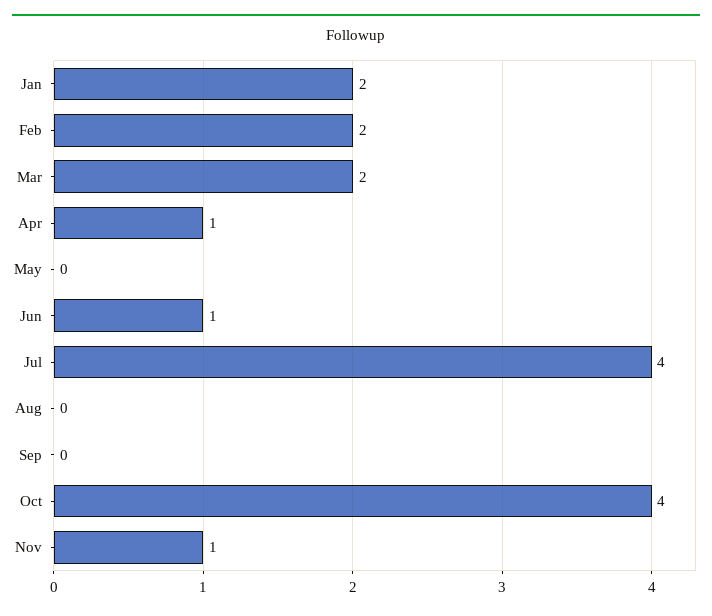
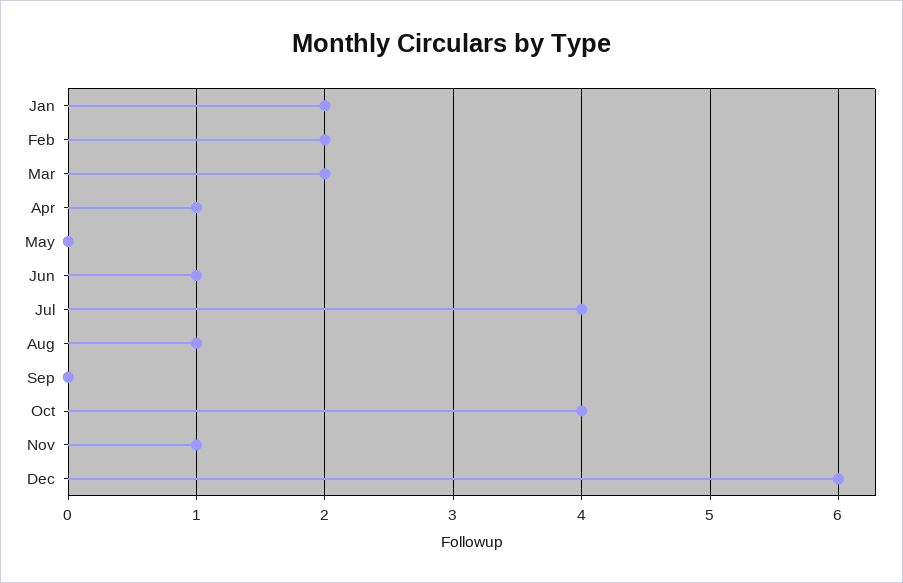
Aug: 0 -> 1
Dec: none -> 6

